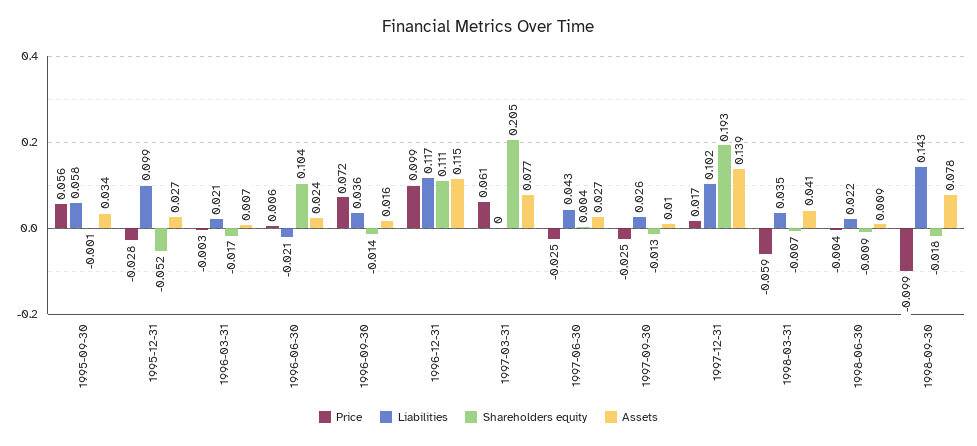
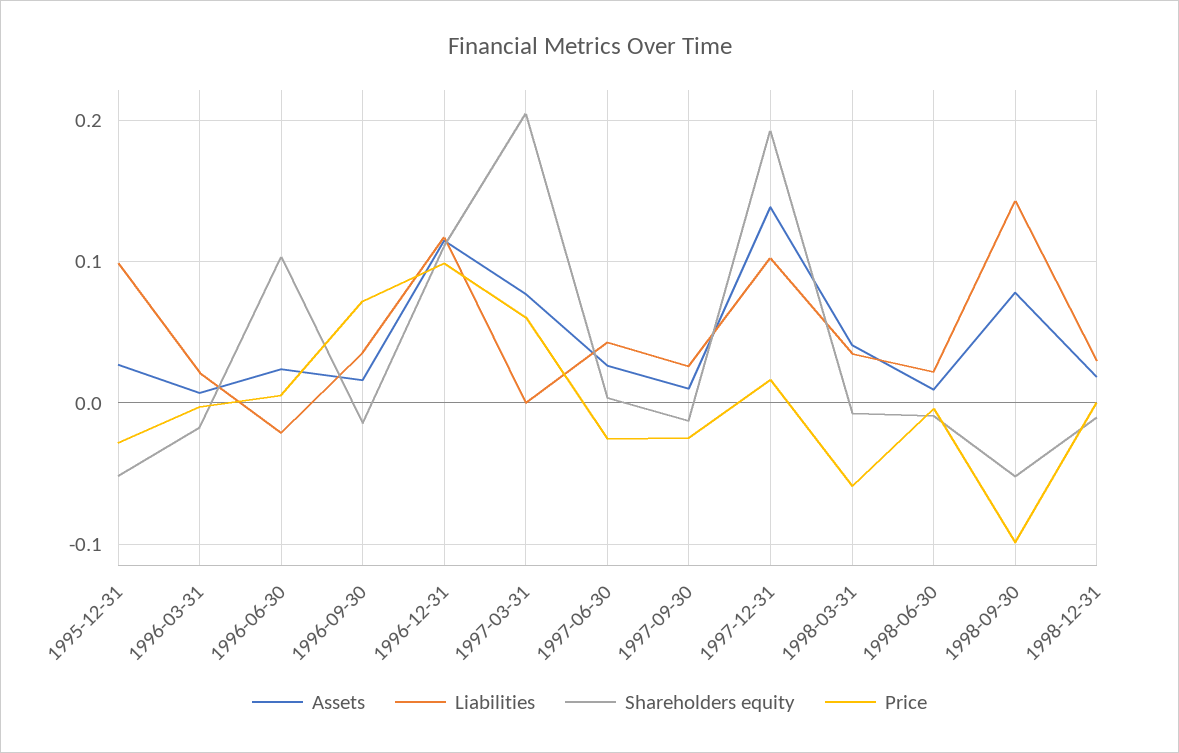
Price, 1995-09-30: 0.056 -> none
Liabilities, 1995-09-30: 0.058 -> none
Shareholders equity, 1995-09-30: -0.001 -> none
Assets, 1995-09-30: 0.034 -> none
Shareholders equity, 1998-09-30: -0.018 -> -0.05
Assets, 1998-12-31: none -> 0.02
Liabilities, 1998-12-31: none -> 0.03
Shareholders equity, 1998-12-31: none -> -0.01
Price, 1998-12-31: none -> 0

